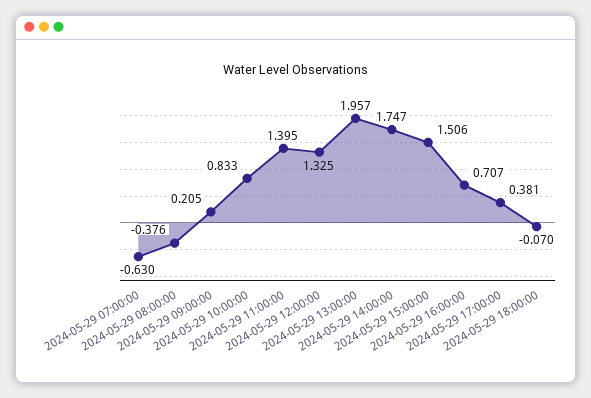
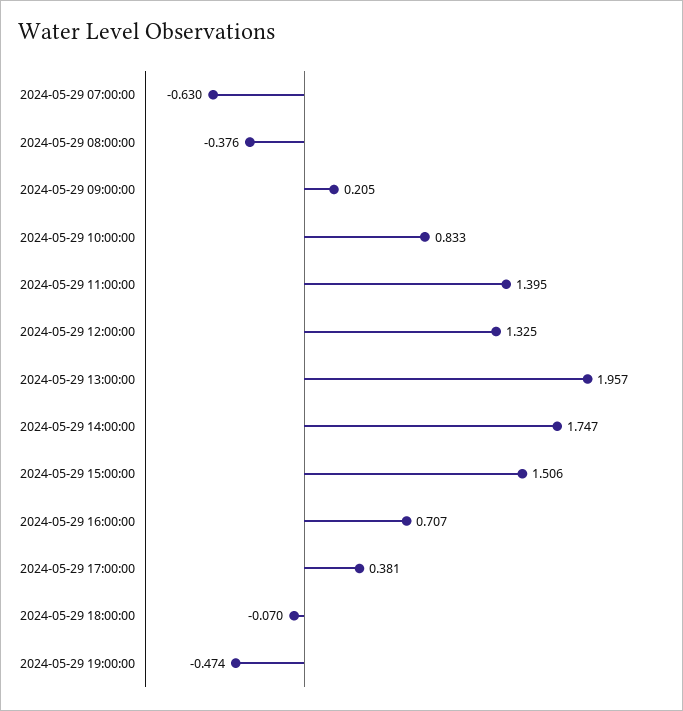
2024-05-29 19:00:00: none -> -0.474

